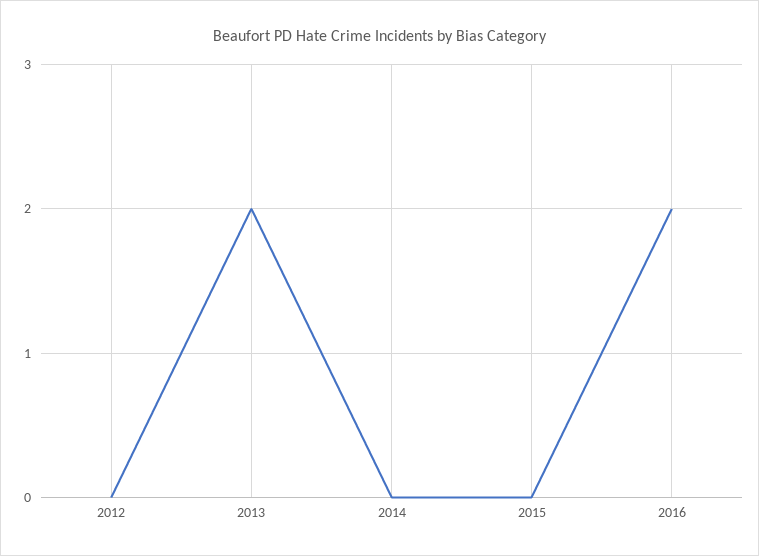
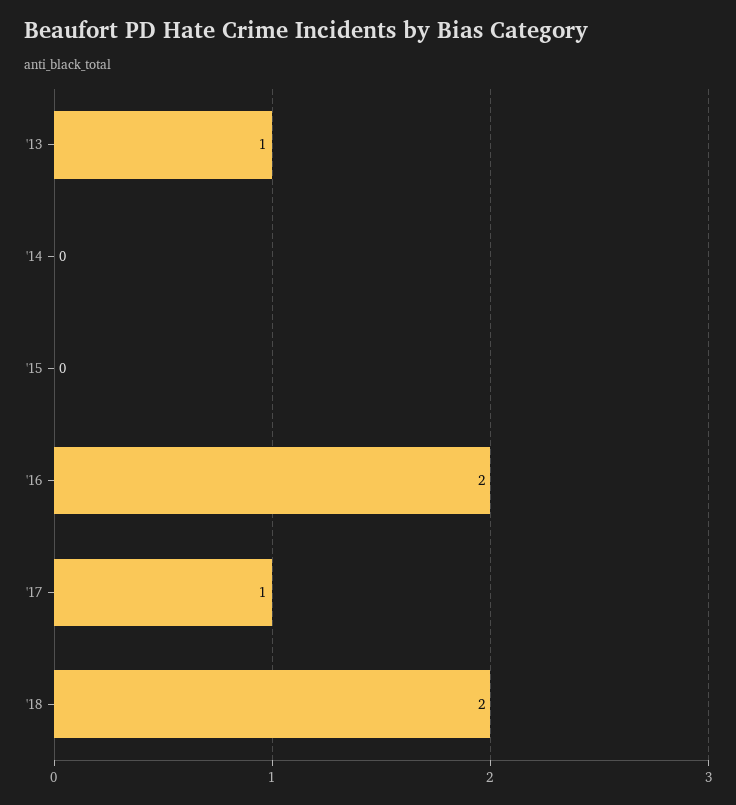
2012: 0 -> none
2013: 2 -> 1
'17: none -> 1
'18: none -> 2

